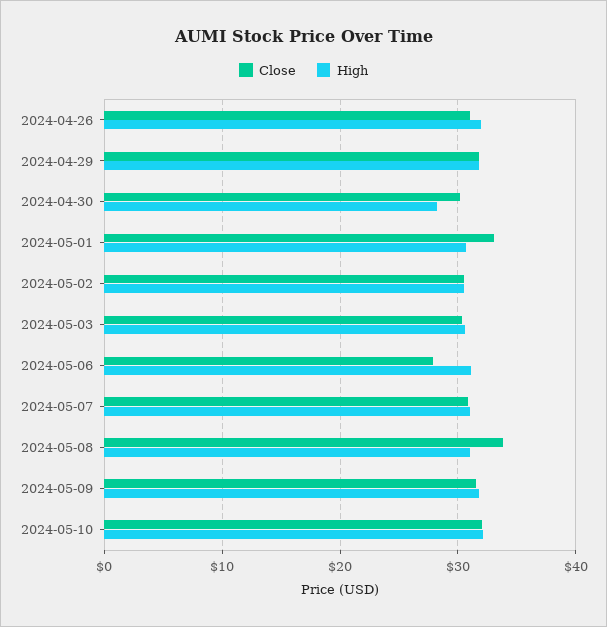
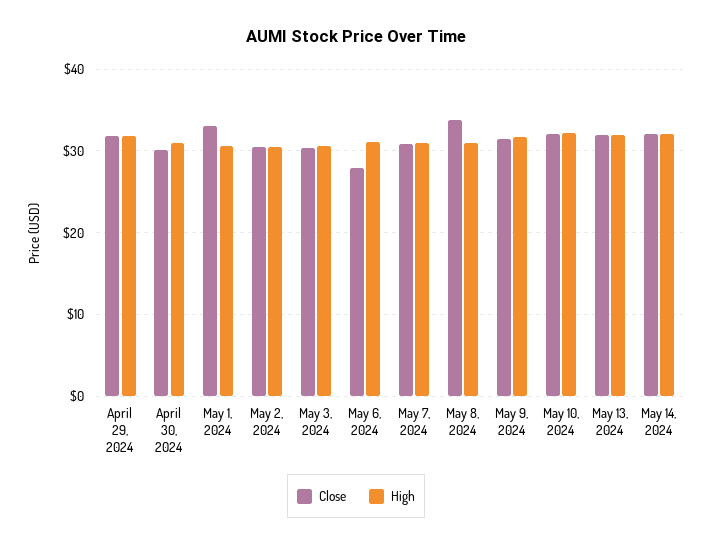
Close, 2024-04-26: 31 -> none
High, 2024-04-26: 32 -> none
High, 2024-04-30: 28 -> 31
Close, May 13, 2024: none -> 32
High, May 13, 2024: none -> 32
Close, May 14, 2024: none -> 32
High, May 14, 2024: none -> 32

